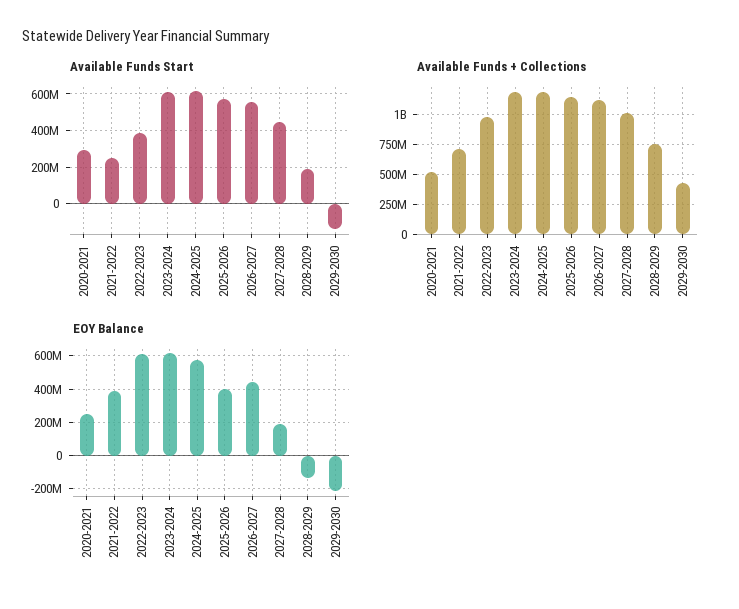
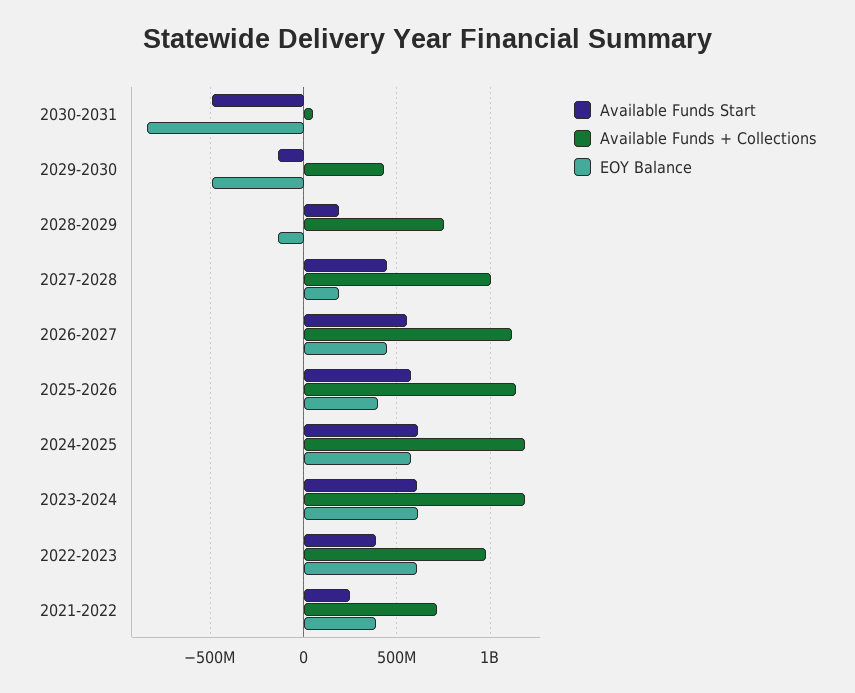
Available Funds Start, 2020-2021: 300000000 -> none
Available Funds + Collections, 2020-2021: 500000000 -> none
EOY Balance, 2020-2021: 250000000 -> none
EOY Balance, 2029-2030: -200000000 -> -500000000
Available Funds Start, 2030-2031: none -> -500000000
Available Funds + Collections, 2030-2031: none -> 50000000
EOY Balance, 2030-2031: none -> -850000000

